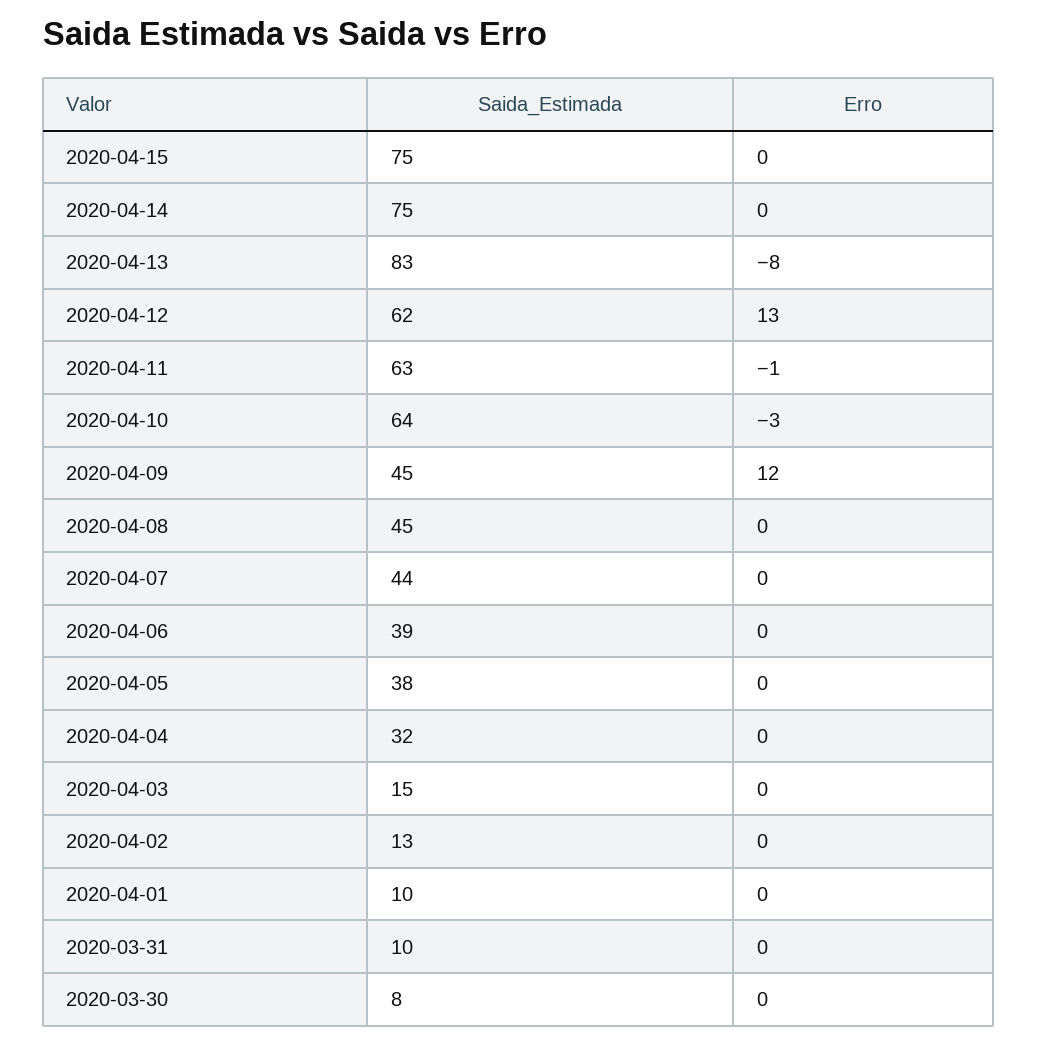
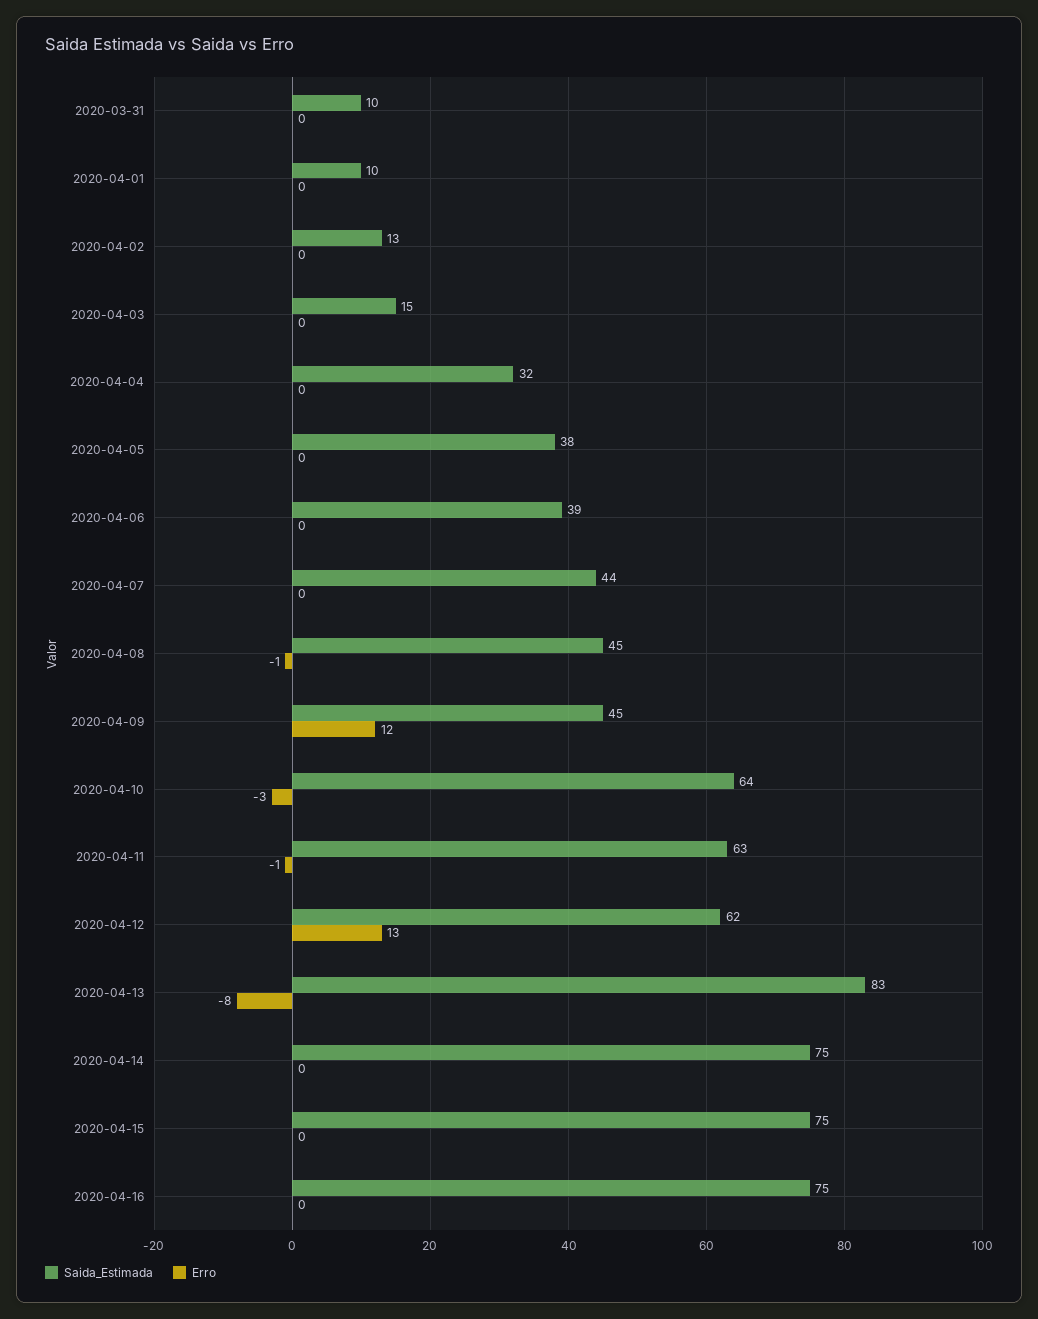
Erro, 2020-04-08: 0 -> -1
Saida_Estimada, 2020-03-30: 8 -> none
Erro, 2020-03-30: 0 -> none
Saida_Estimada, 2020-04-16: none -> 75
Erro, 2020-04-16: none -> 0

